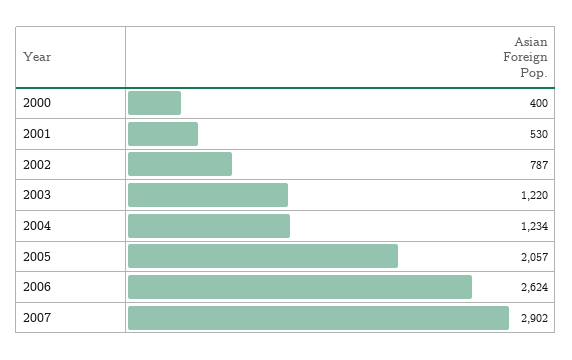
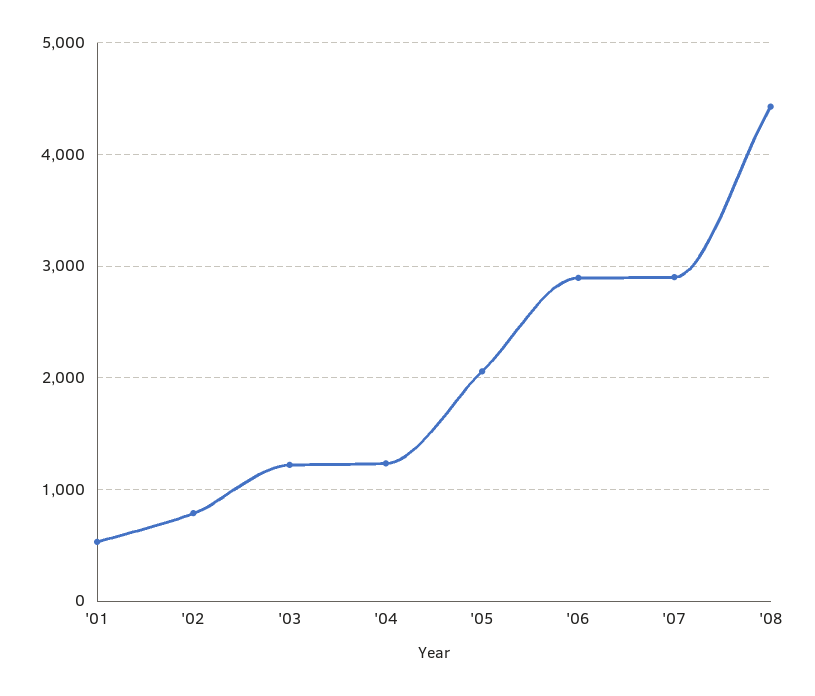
2000: 400 -> none
2006: 2624 -> 2900
'08: none -> 4400

